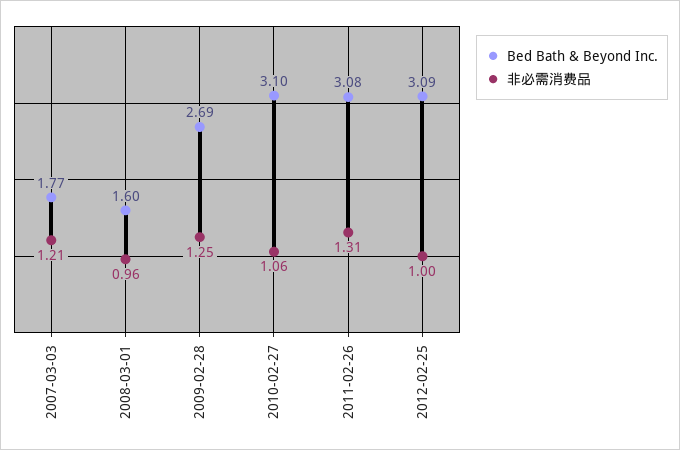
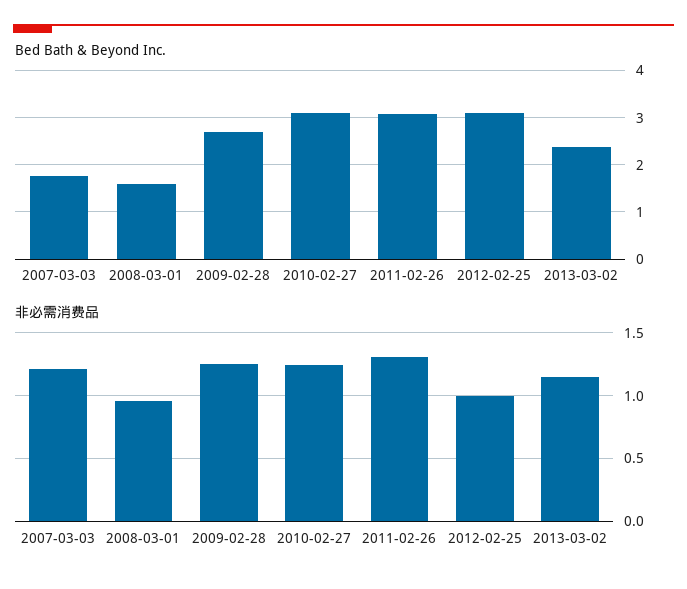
非必需消费品, 2010-02-27: 1.06 -> 1.25
Bed Bath & Beyond Inc., 2013-03-02: none -> 2.4
非必需消费品, 2013-03-02: none -> 1.15

